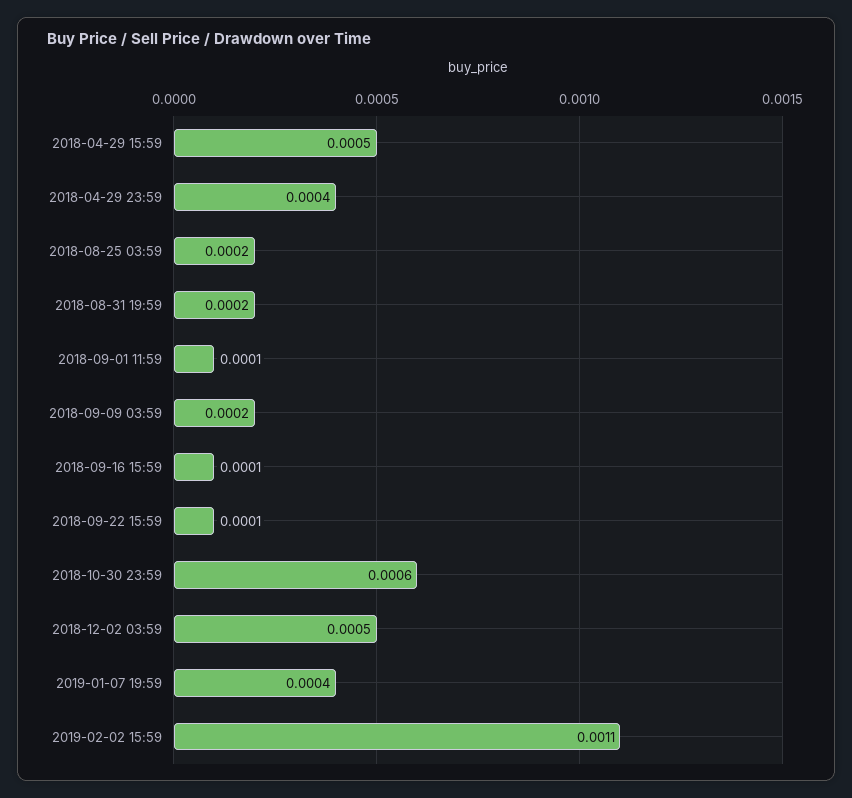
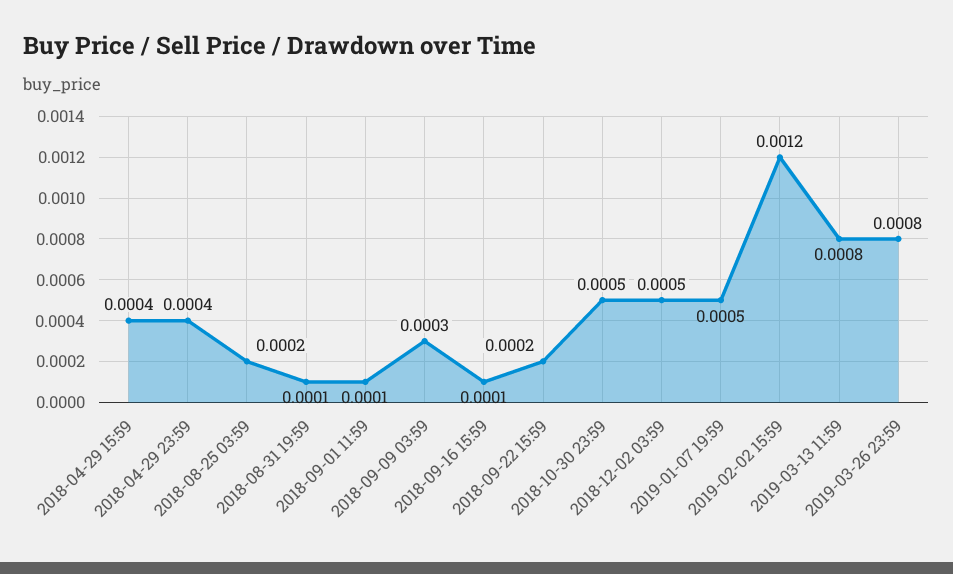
2018-04-29 15:59: 0.0005 -> 0.0004
2018-08-31 19:59: 0.0002 -> 0.0001
2018-09-09 03:59: 0.0002 -> 0.0003
2018-09-22 15:59: 0.0001 -> 0.0002
2018-10-30 23:59: 0.0006 -> 0.0005
2019-01-07 19:59: 0.0004 -> 0.0005
2019-02-02 15:59: 0.0011 -> 0.0012
2019-03-13 11:59: none -> 0.0008
2019-03-26 23:59: none -> 0.0008

